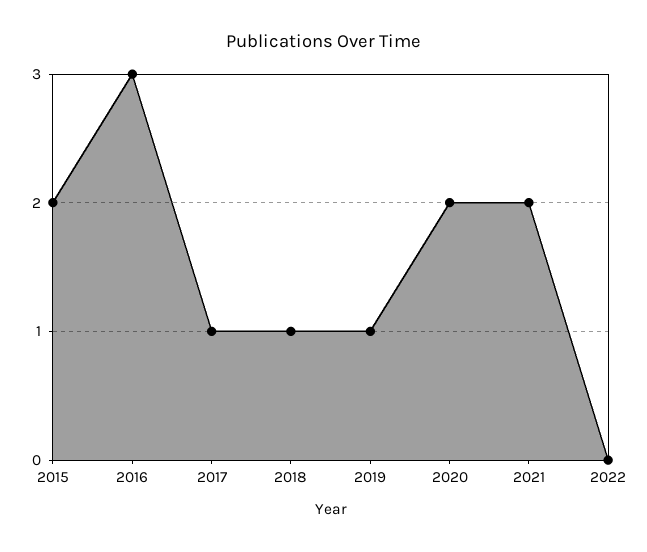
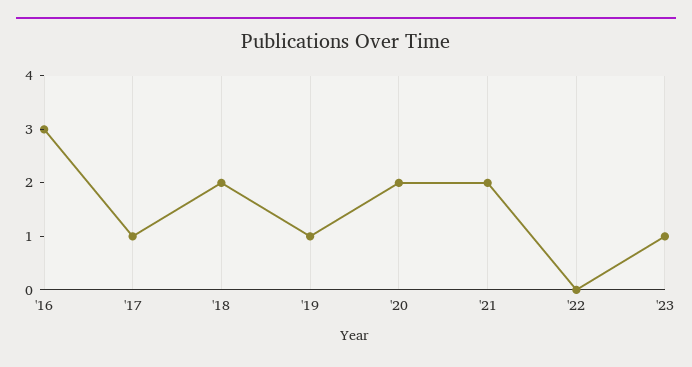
2015: 2 -> none
2018: 1 -> 2
'23: none -> 1

